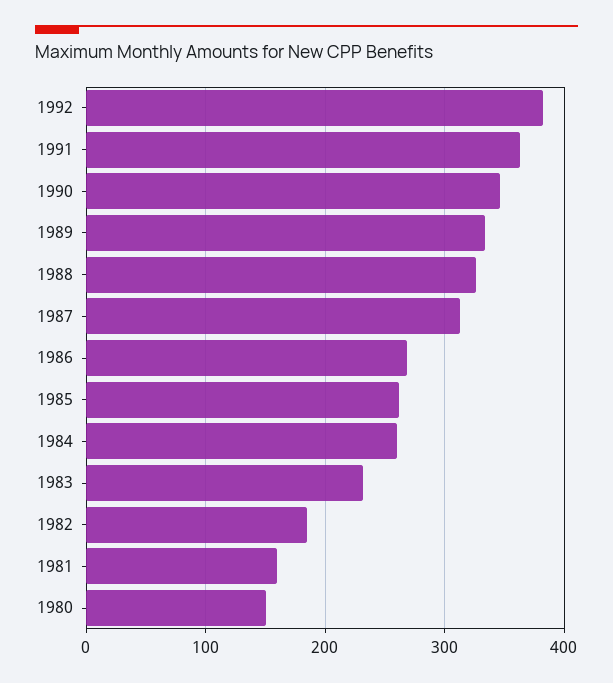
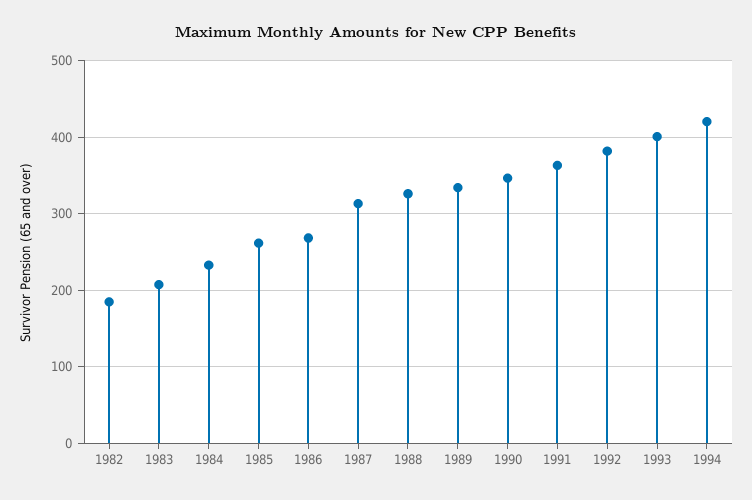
1984: 260 -> 230
1983: 230 -> 210
1981: 160 -> none
1980: 150 -> none
1993: none -> 400
1994: none -> 420

